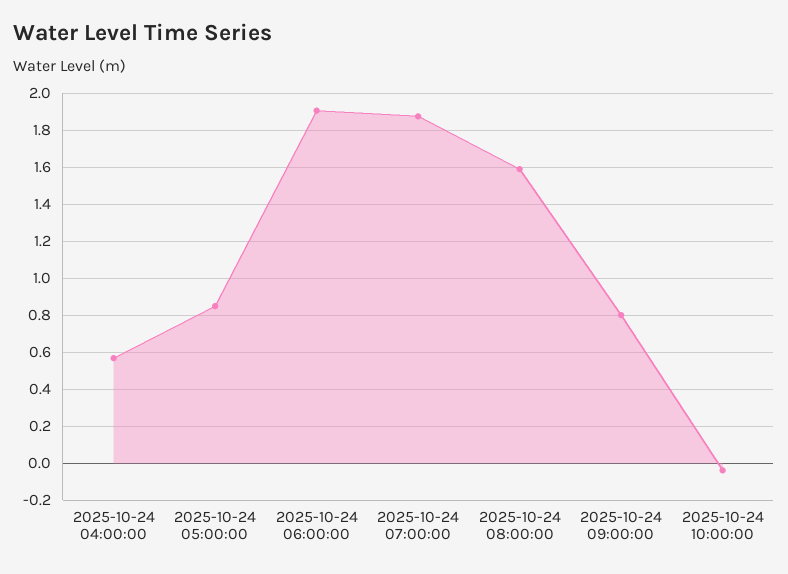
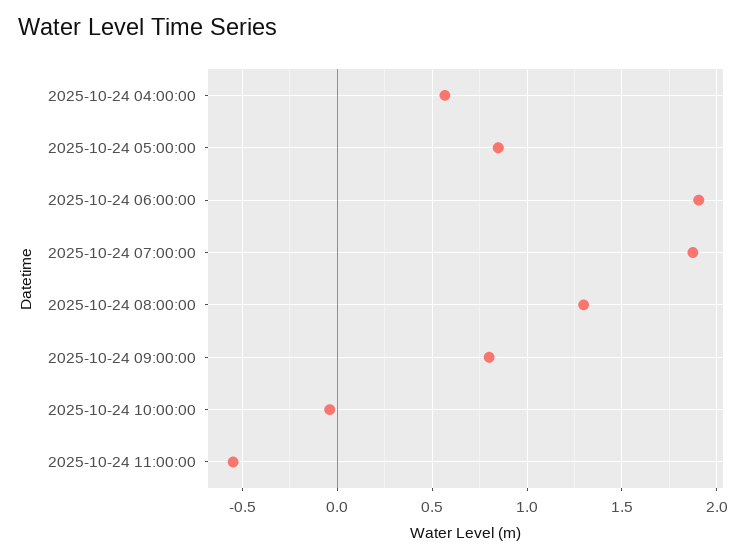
2025-10-24 08:00:00: 1.6 -> 1.3
2025-10-24 11:00:00: none -> -0.55

